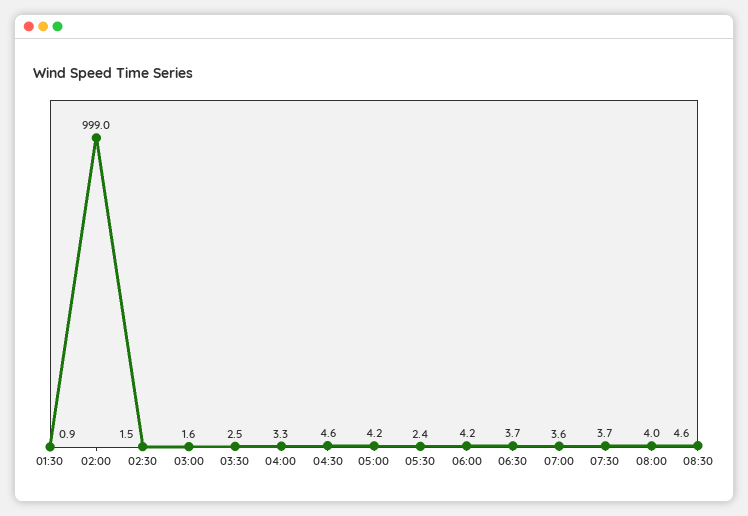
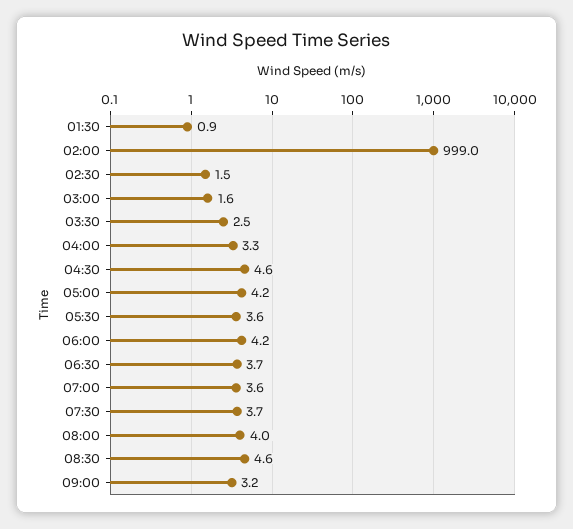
05:30: 2.4 -> 3.6
09:00: none -> 3.2

